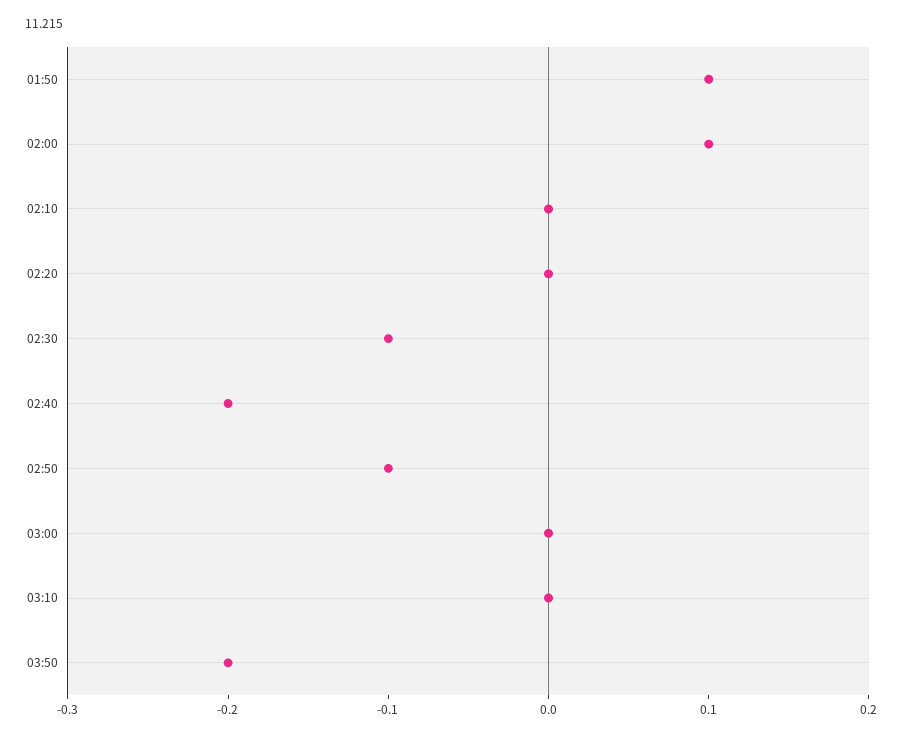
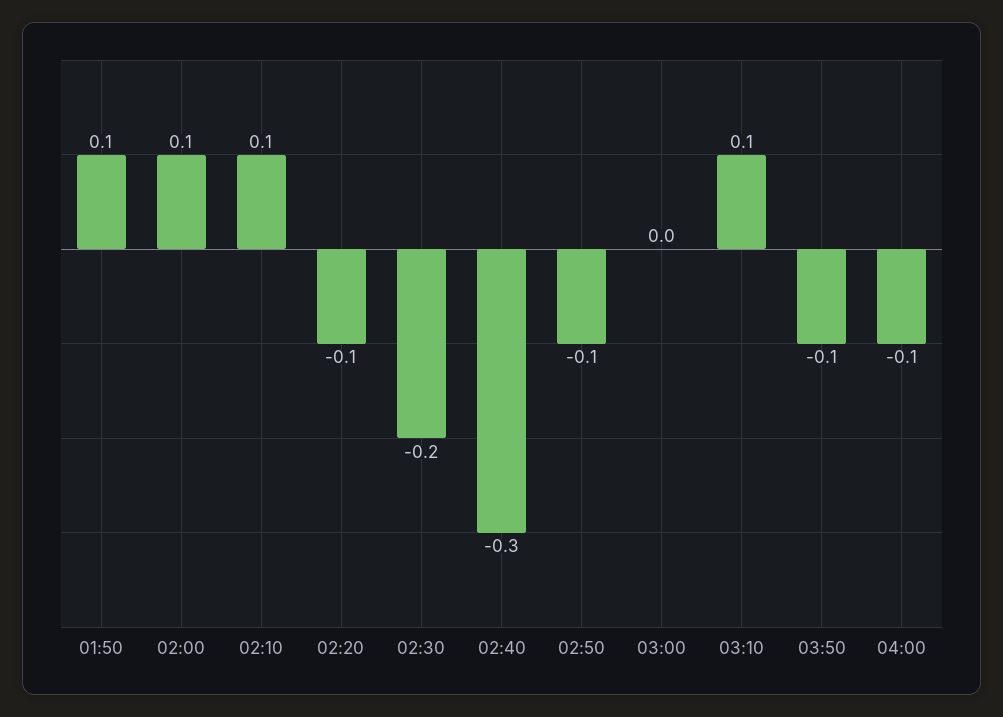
02:10: 0 -> 0.1
02:20: 0 -> -0.1
02:30: -0.1 -> -0.2
02:40: -0.2 -> -0.3
03:10: 0 -> 0.1
03:50: -0.2 -> -0.1
04:00: none -> -0.1

